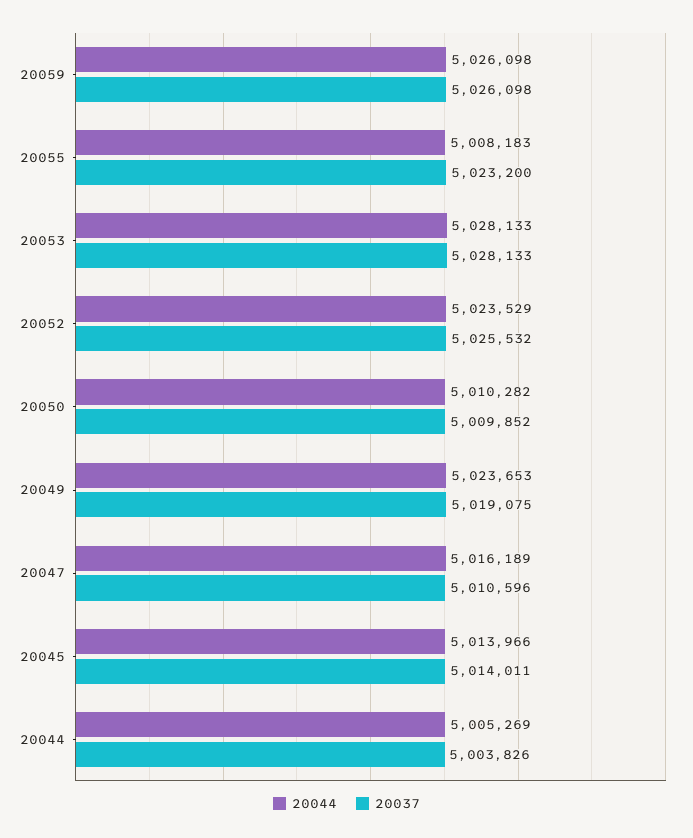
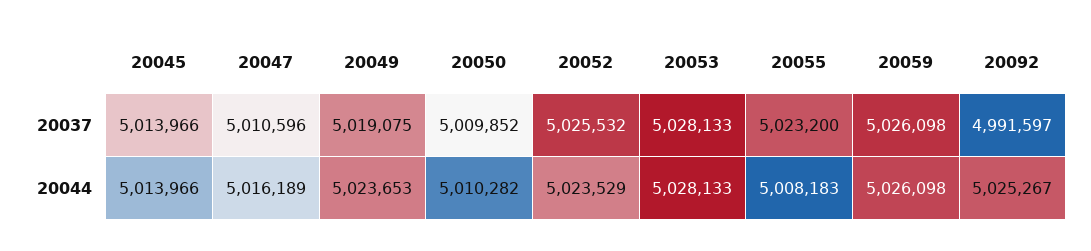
20037, 20045: 5014011 -> 5013966
20044, 20044: 5005269 -> none
20037, 20044: 5003826 -> none
20037, 20092: none -> 4991597
20044, 20092: none -> 5025267

